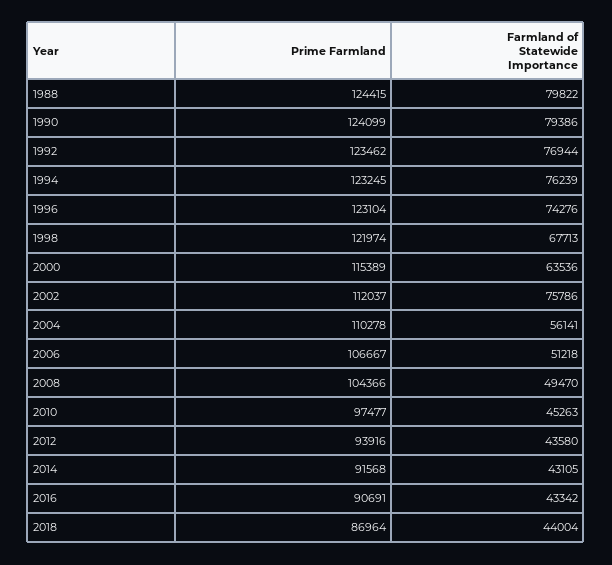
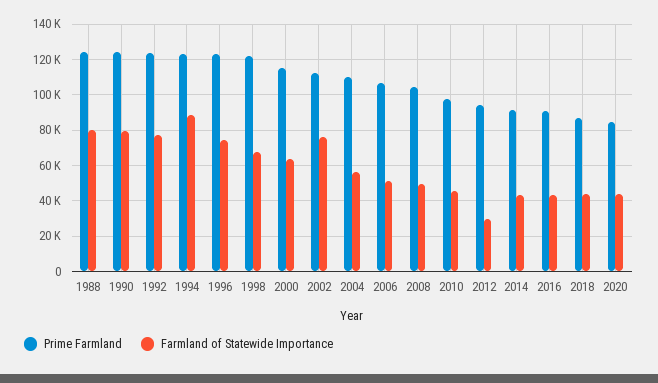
Farmland of Statewide Importance, 1994: 76239 -> 90000
Farmland of Statewide Importance, 2012: 43580 -> 30000
Prime Farmland, 2020: none -> 85000
Farmland of Statewide Importance, 2020: none -> 45000

